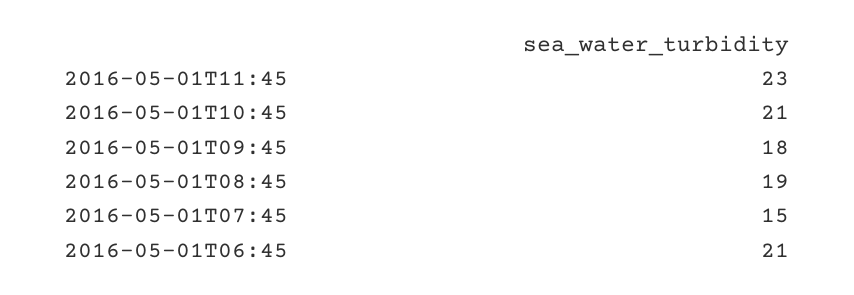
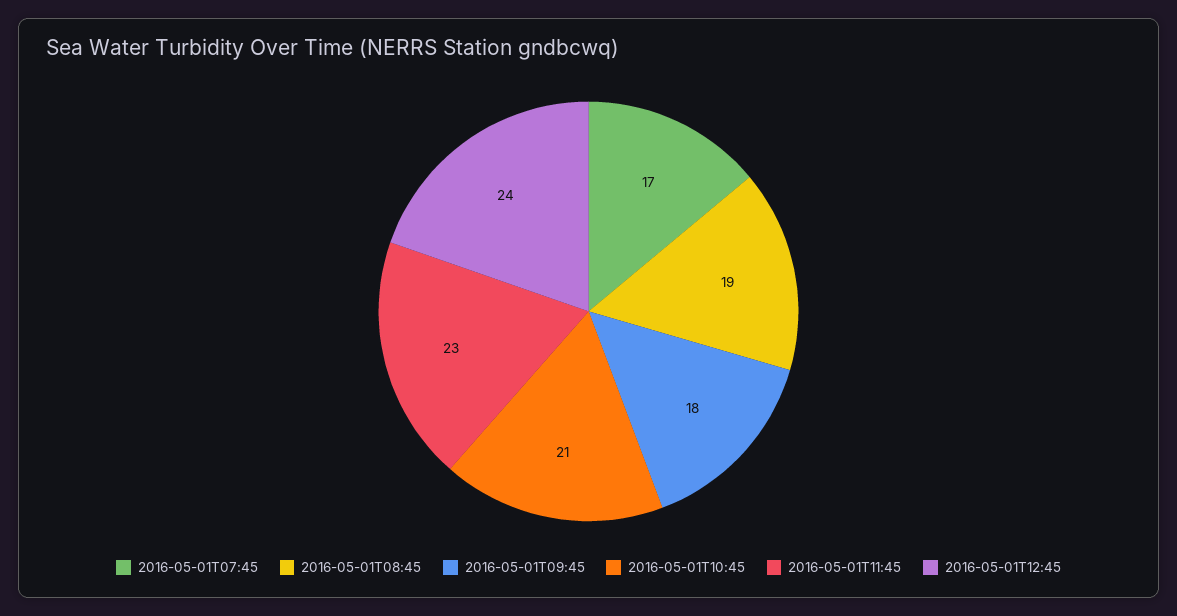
2016-05-01T07:45: 15 -> 17
2016-05-01T06:45: 21 -> none
2016-05-01T12:45: none -> 24

